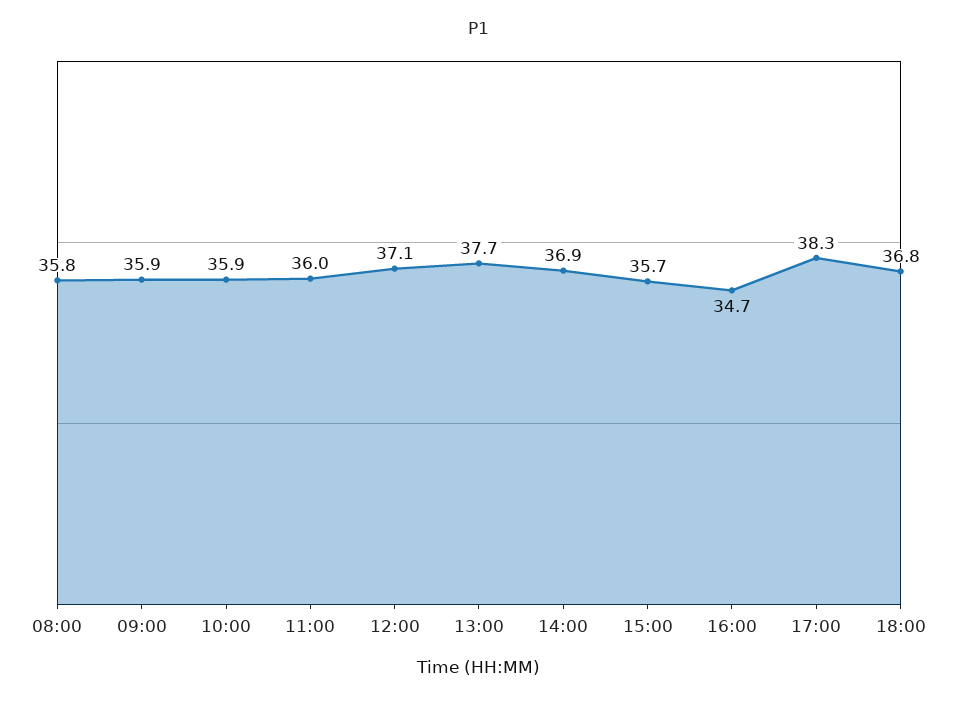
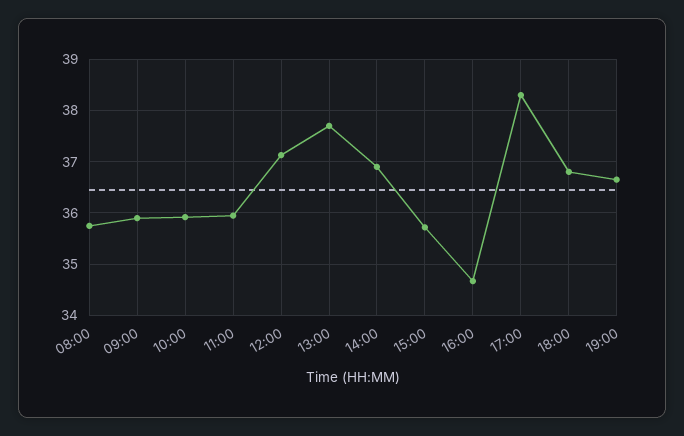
19:00: none -> 36.6

